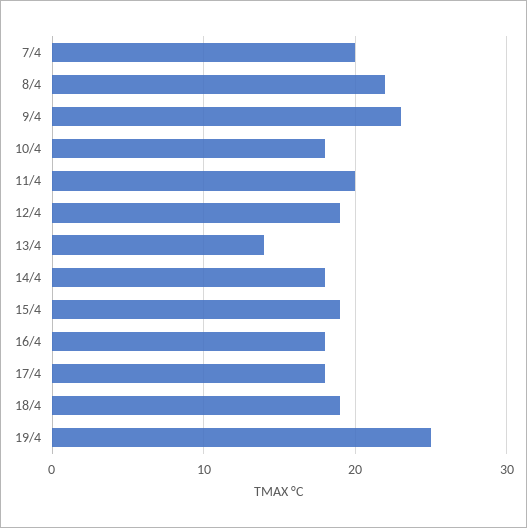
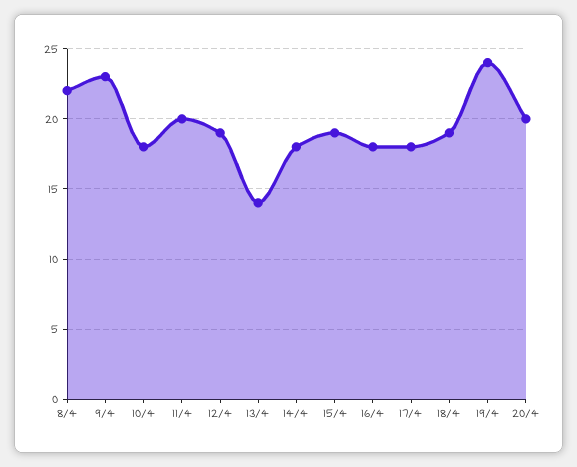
7/4: 20 -> none
19/4: 25 -> 24
20/4: none -> 20

